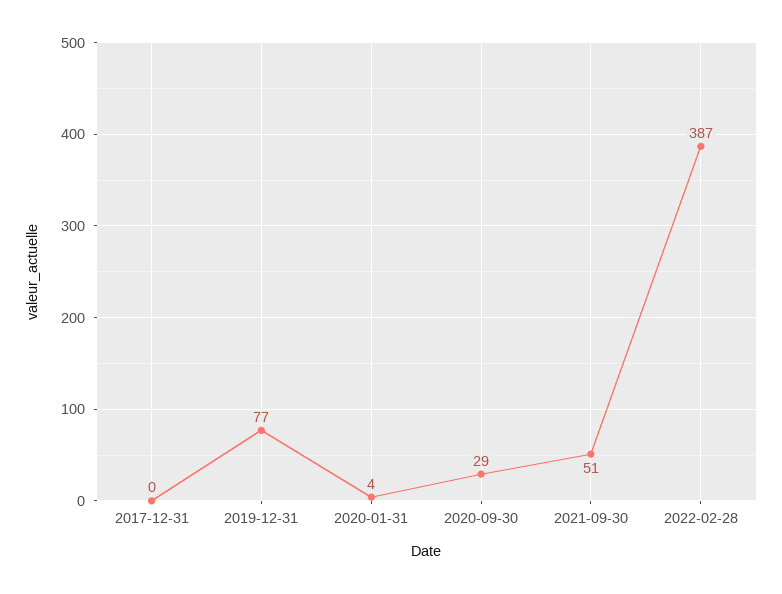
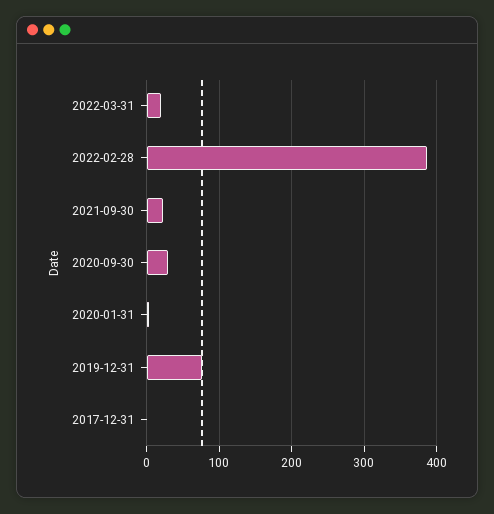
2021-09-30: 51 -> 20
2022-03-31: none -> 20

